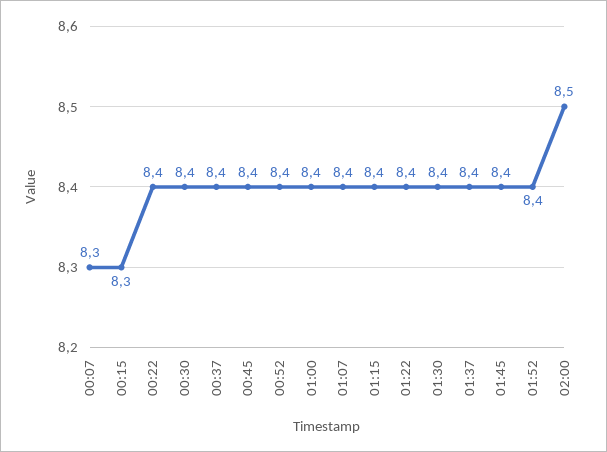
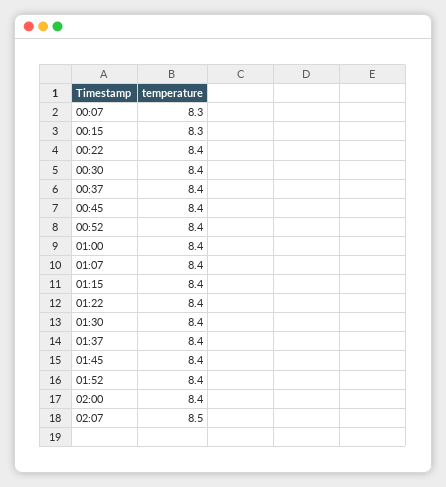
02:00: 8.5 -> 8.4
02:07: none -> 8.5

